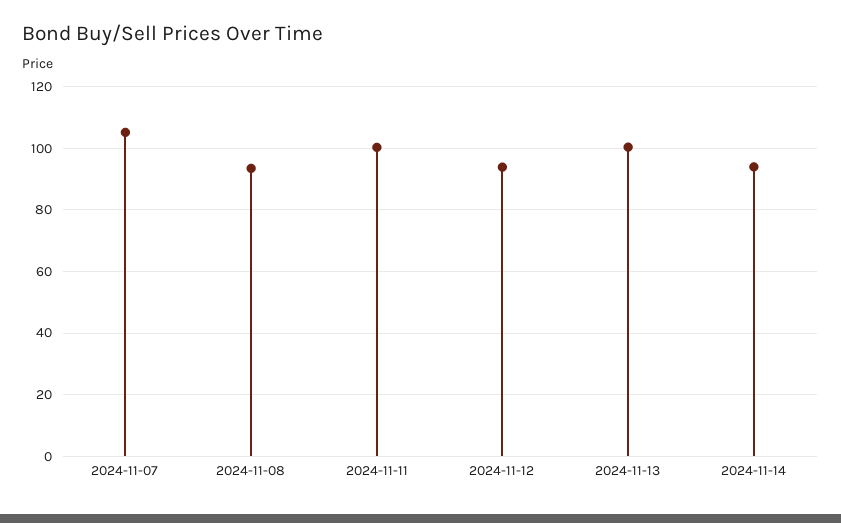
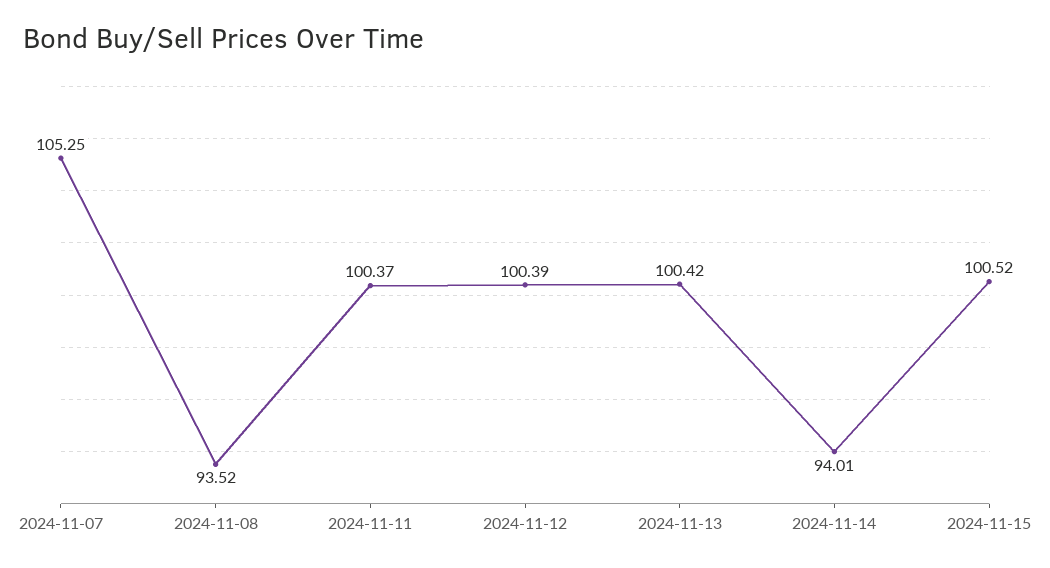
2024-11-12: 94 -> 100.39
2024-11-15: none -> 100.52

